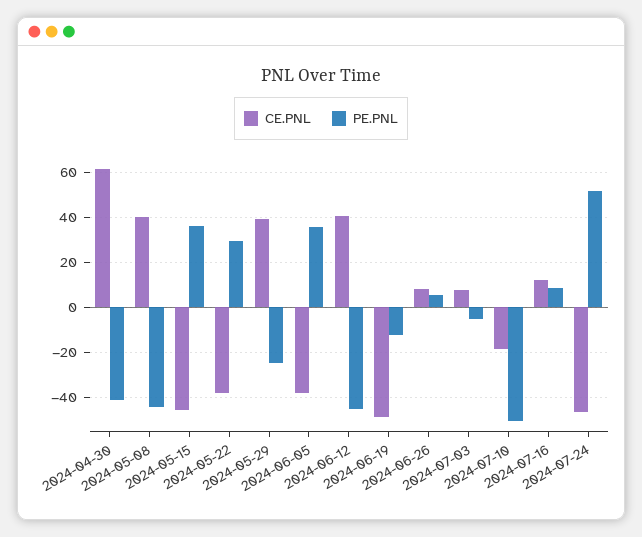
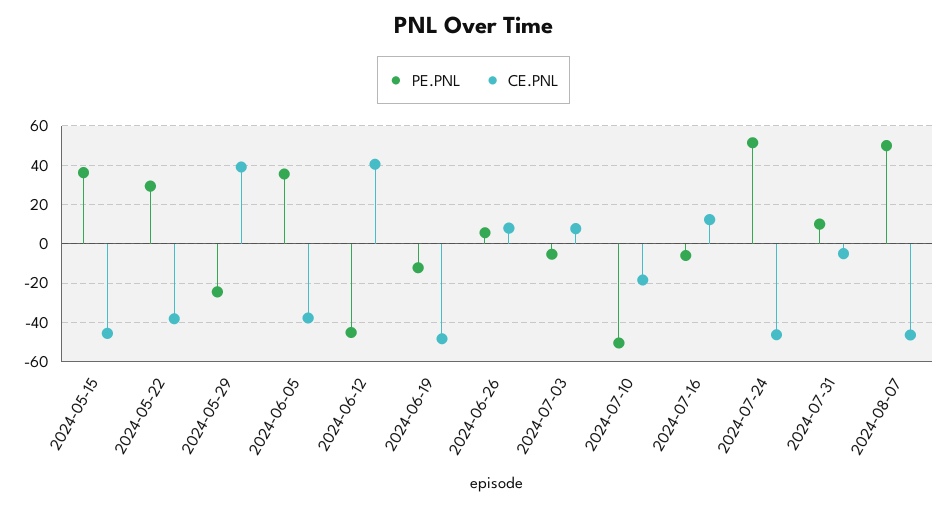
CE.PNL, 2024-04-30: 60 -> none
PE.PNL, 2024-04-30: -40 -> none
CE.PNL, 2024-05-08: 40 -> none
PE.PNL, 2024-05-08: -45 -> none
PE.PNL, 2024-07-16: 10 -> -5
PE.PNL, 2024-07-31: none -> 10
CE.PNL, 2024-07-31: none -> -5
PE.PNL, 2024-08-07: none -> 50
CE.PNL, 2024-08-07: none -> -45

